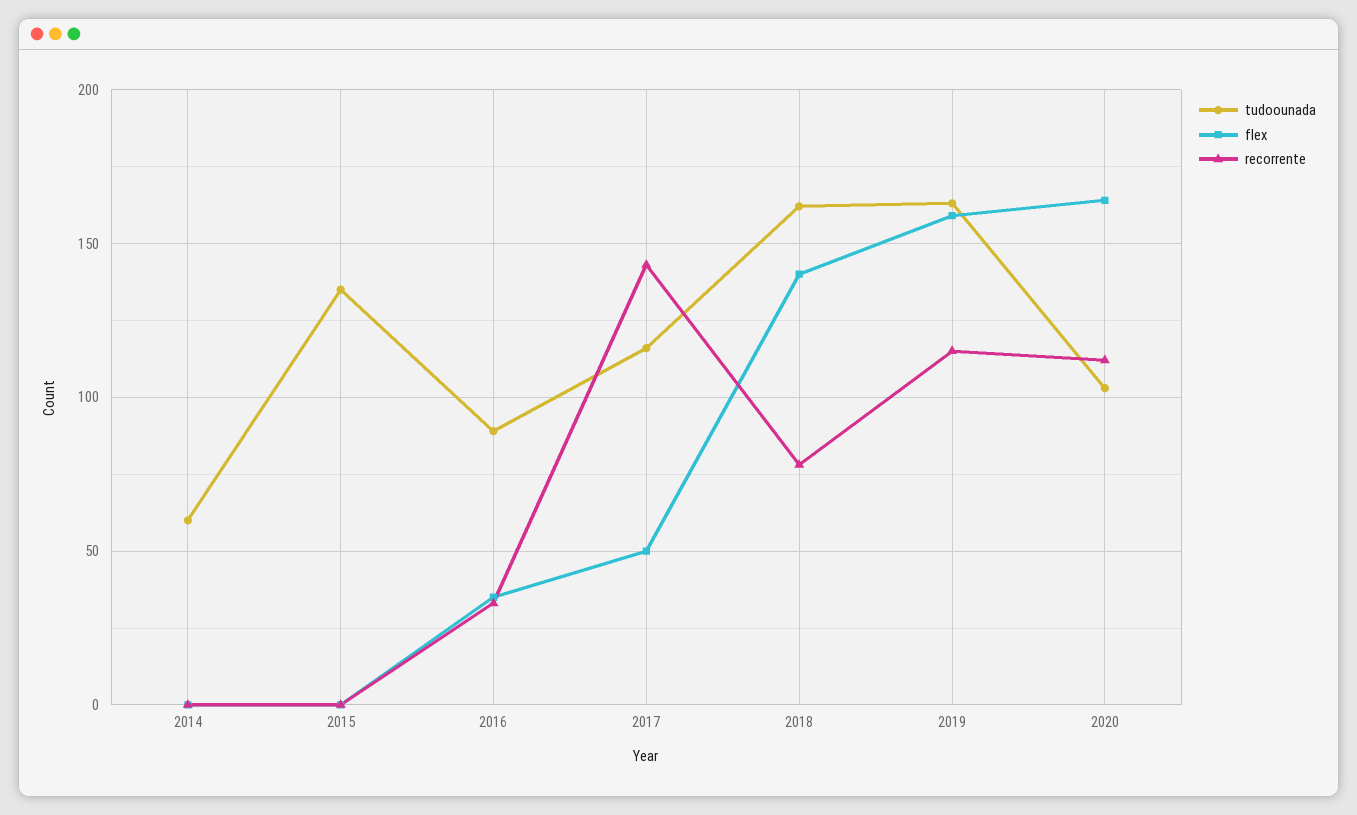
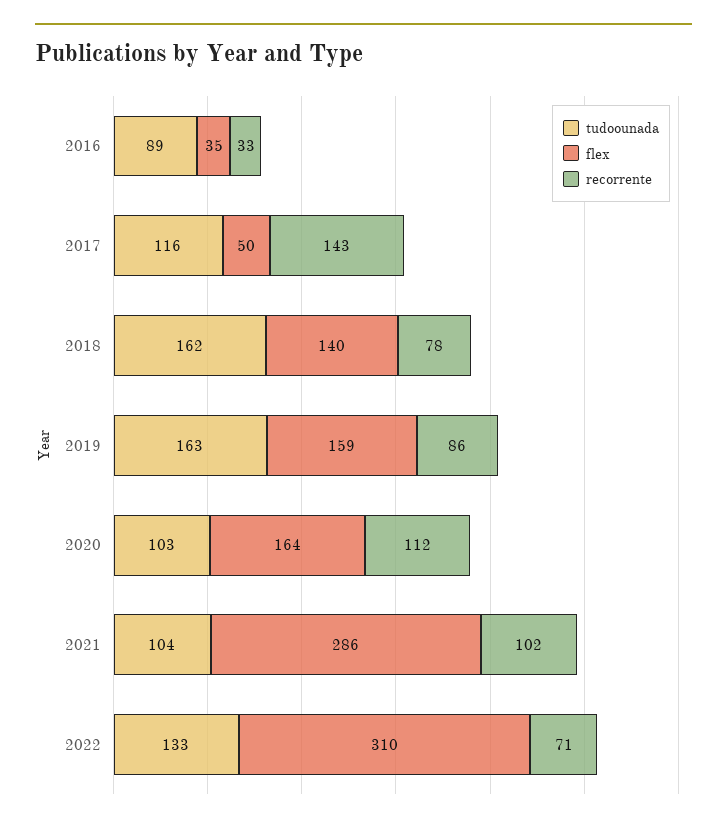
tudoounada, 2014: 60 -> none
flex, 2014: 0 -> none
recorrente, 2014: 0 -> none
tudoounada, 2015: 135 -> none
flex, 2015: 0 -> none
recorrente, 2015: 0 -> none
recorrente, 2019: 115 -> 86
tudoounada, 2021: none -> 104
flex, 2021: none -> 286
recorrente, 2021: none -> 102
tudoounada, 2022: none -> 133
flex, 2022: none -> 310
recorrente, 2022: none -> 71

